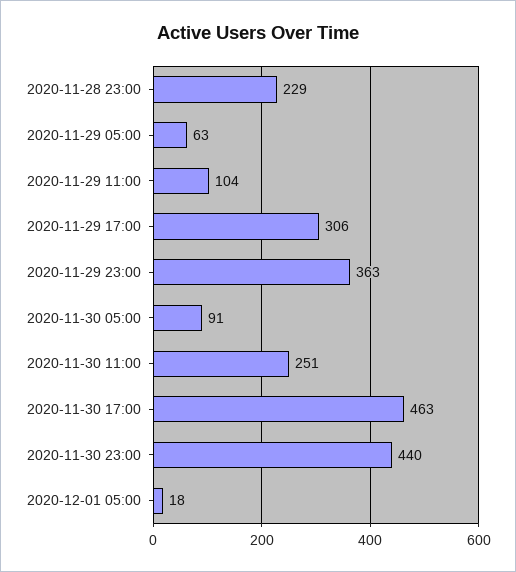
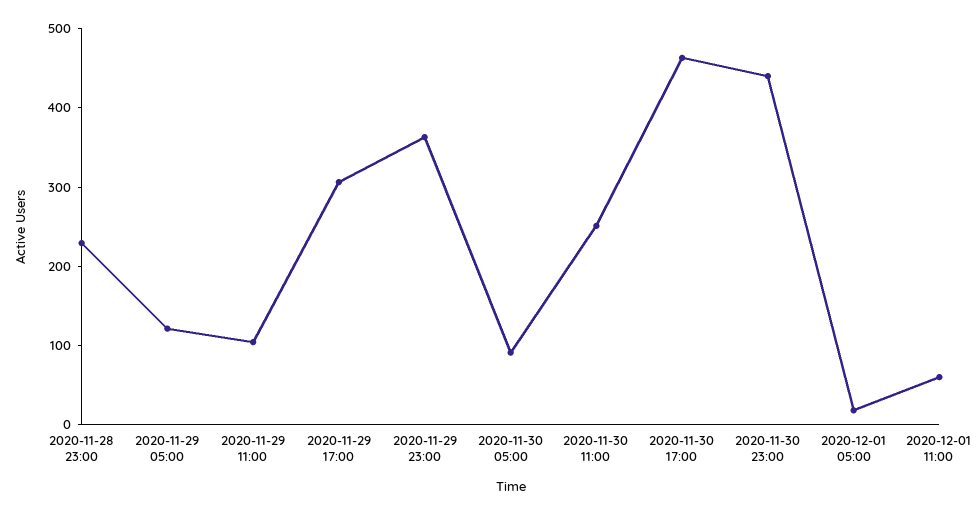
2020-11-29 05:00: 63 -> 120
2020-12-01 11:00: none -> 60

